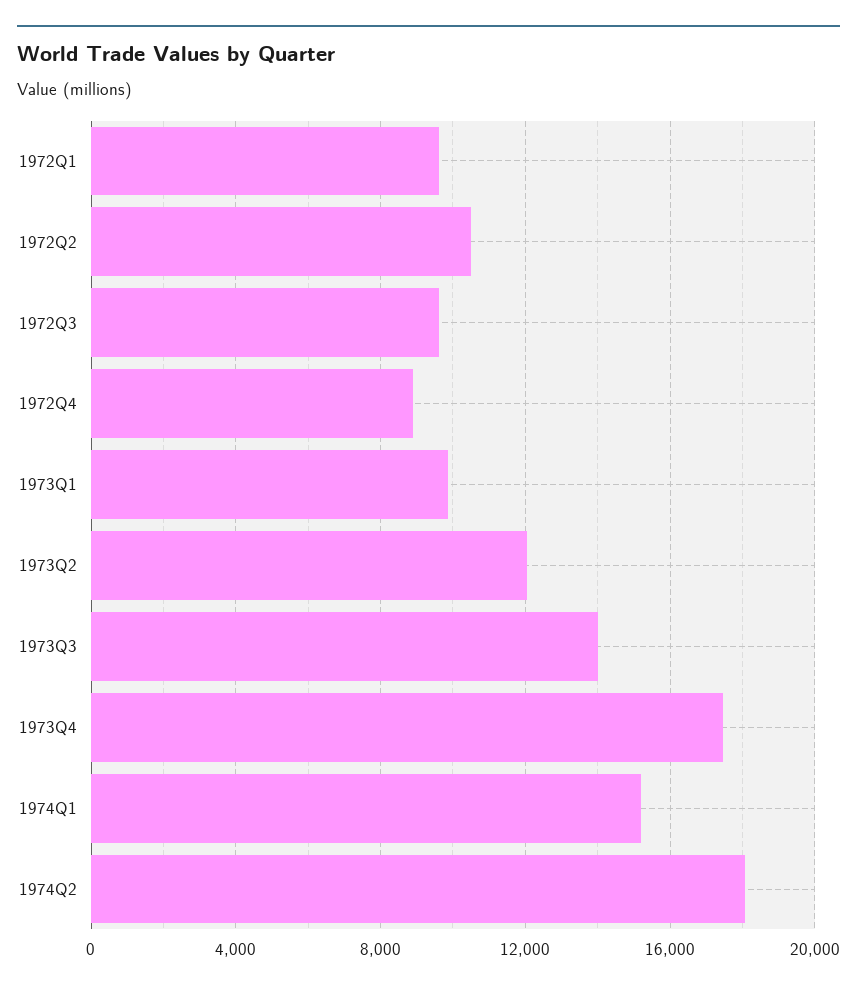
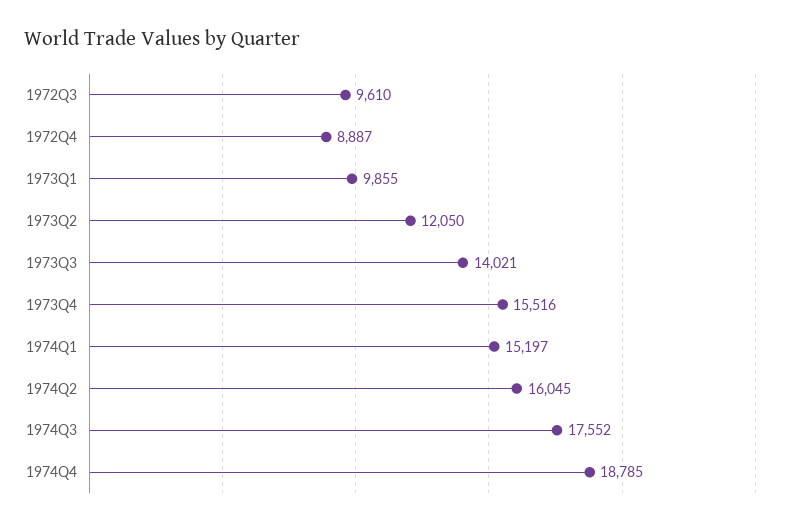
1972Q1: 9500 -> none
1972Q2: 10500 -> none
1973Q4: 17500 -> 15516
1974Q2: 18000 -> 16045
1974Q3: none -> 17552
1974Q4: none -> 18785

